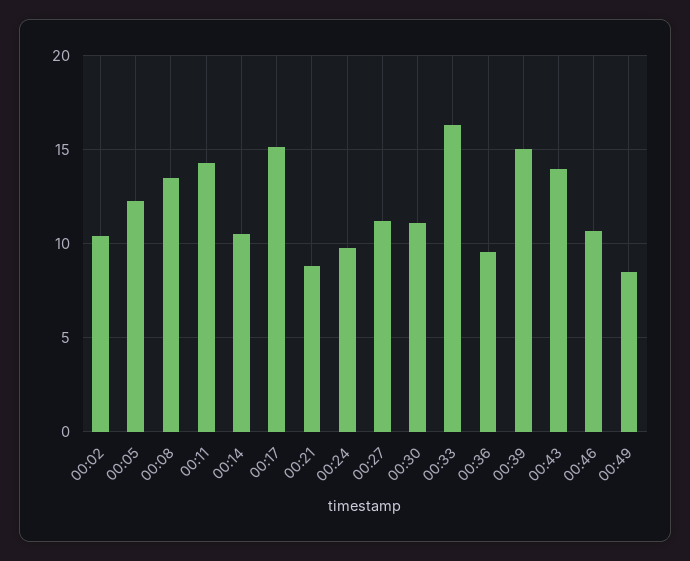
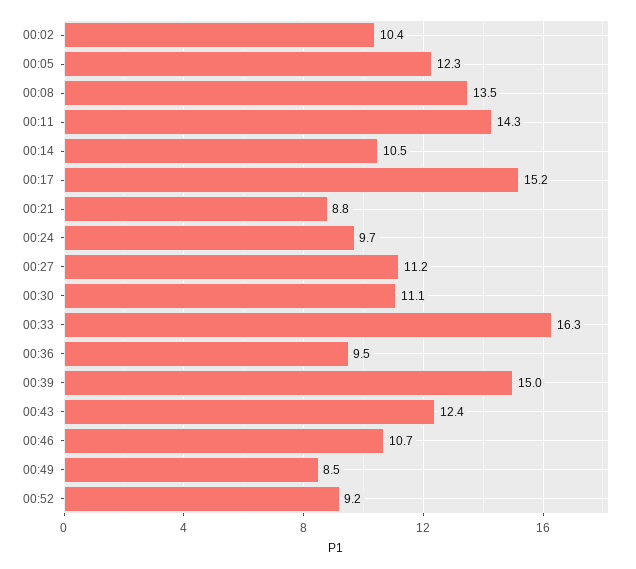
00:43: 14 -> 12.4
00:52: none -> 9.2

